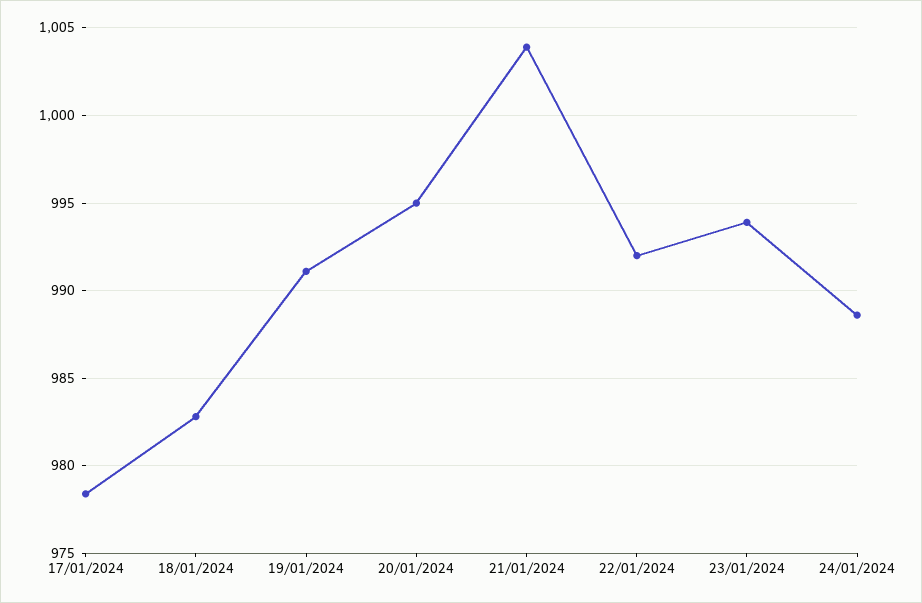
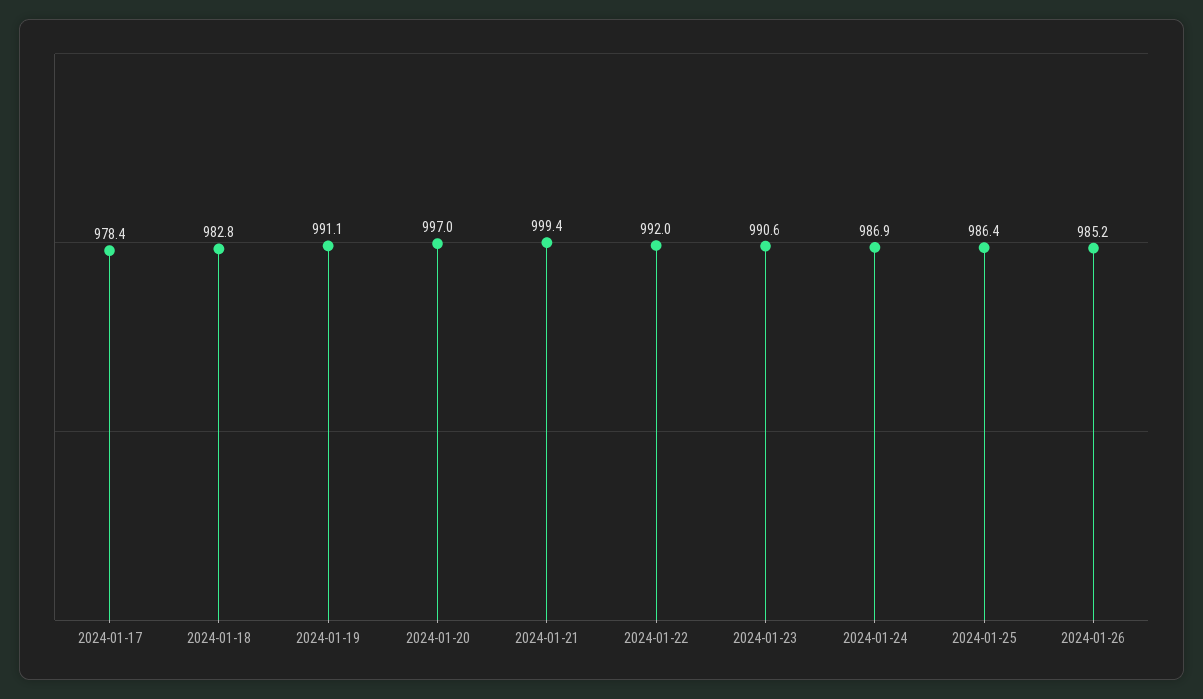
20/01/2024: 995 -> 997
21/01/2024: 1004 -> 999.4
23/01/2024: 994 -> 990.6
24/01/2024: 988.5 -> 986.9
2024-01-25: none -> 986.4
2024-01-26: none -> 985.2

